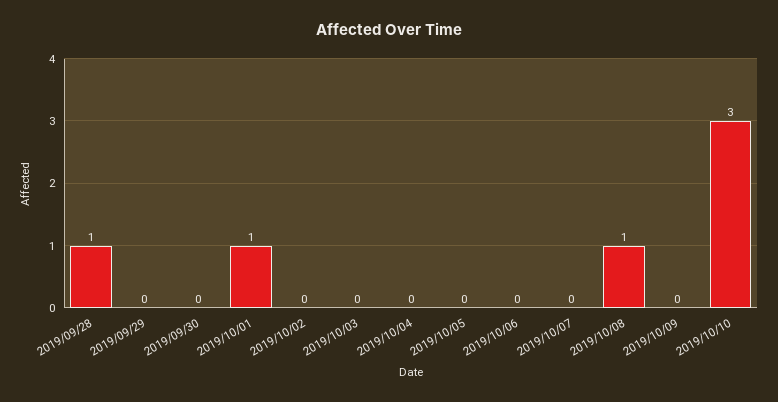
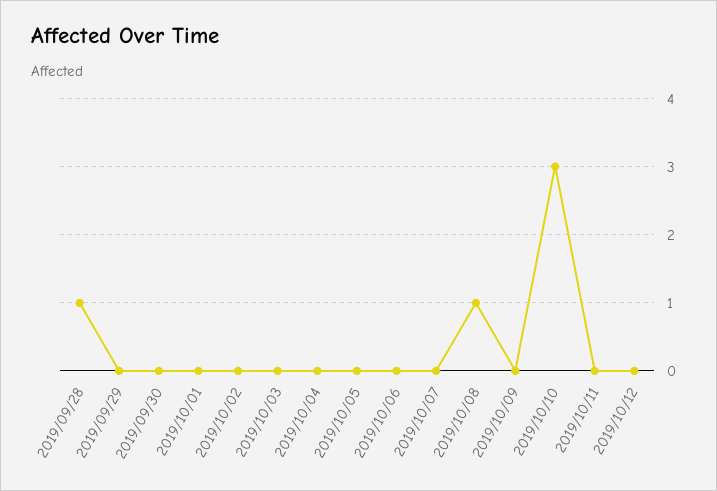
2019/10/01: 1 -> 0
2019/10/11: none -> 0
2019/10/12: none -> 0

